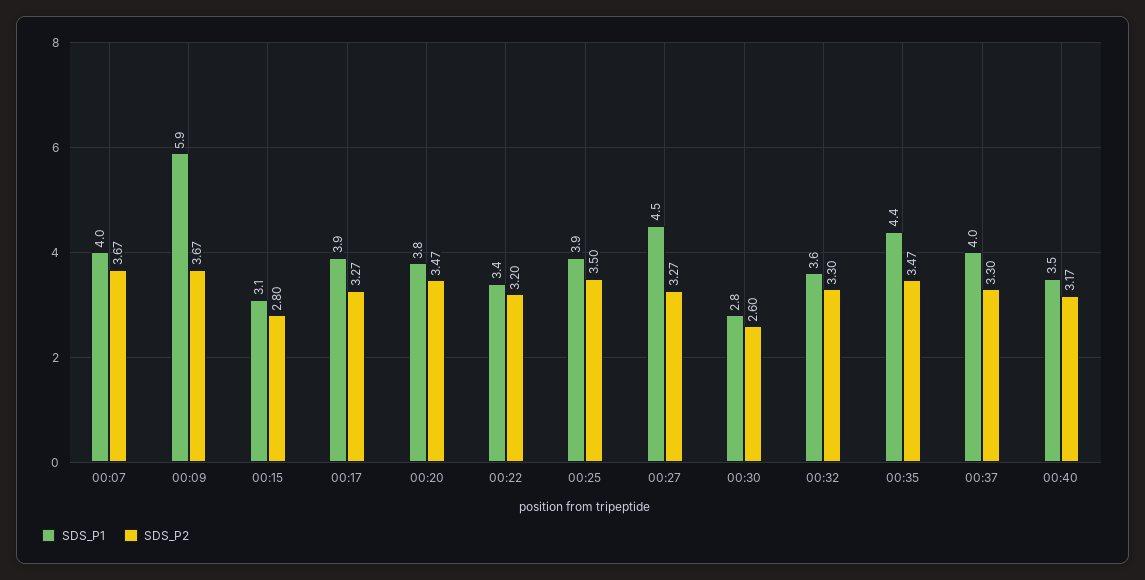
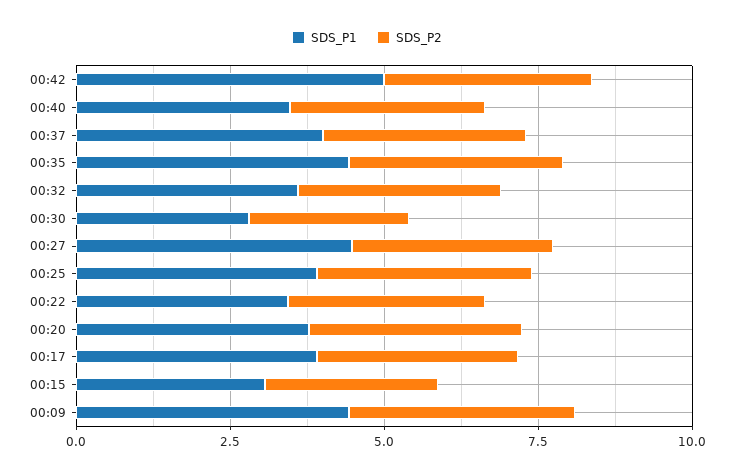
SDS_P1, 00:07: 4 -> none
SDS_P2, 00:07: 3.67 -> none
SDS_P1, 00:09: 5.9 -> 4.5
SDS_P1, 00:42: none -> 5
SDS_P2, 00:42: none -> 3.5

